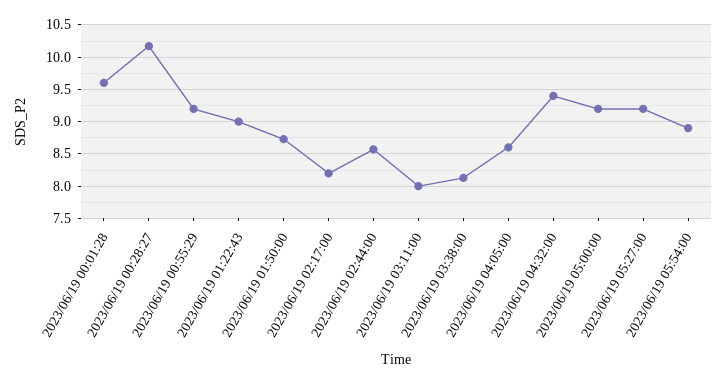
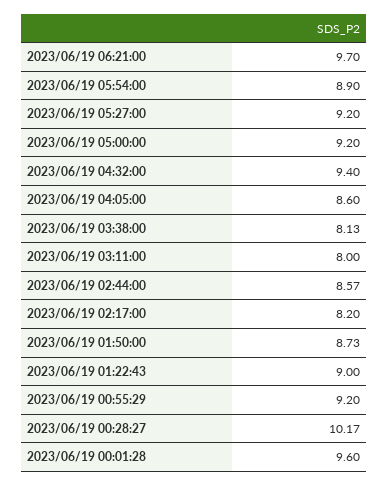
2023/06/19 06:21:00: none -> 9.7

